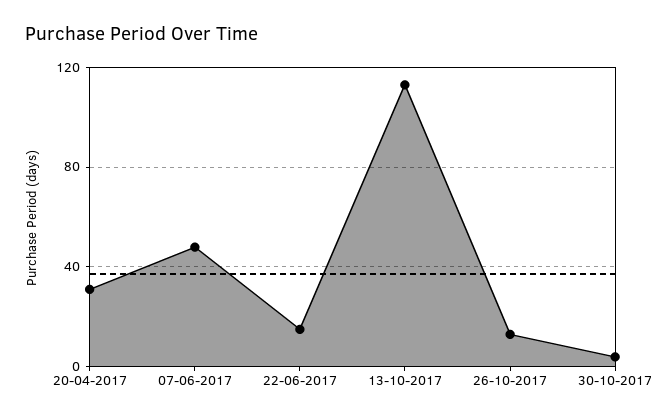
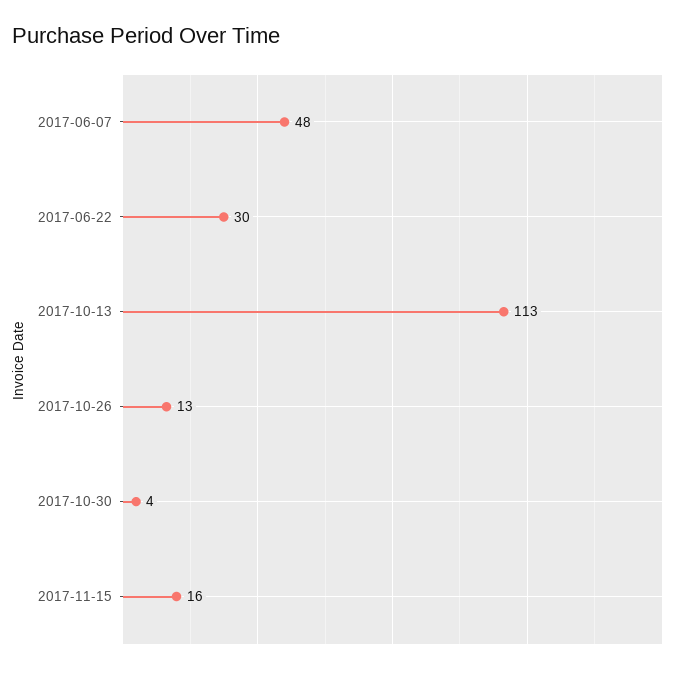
20-04-2017: 30 -> none
22-06-2017: 15 -> 30
2017-11-15: none -> 16

